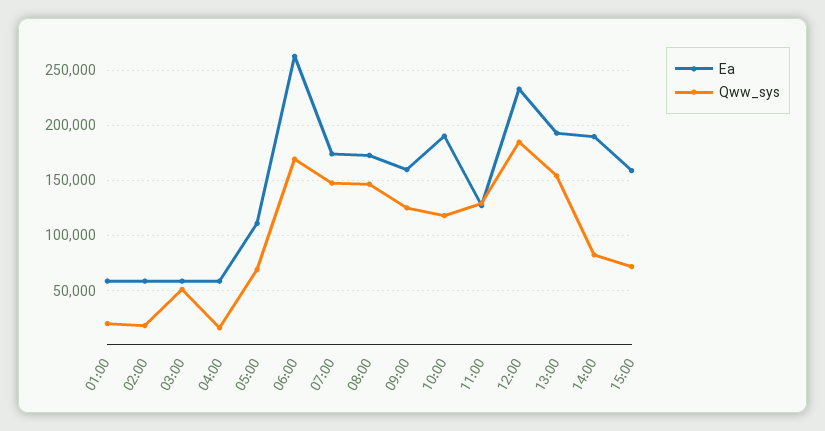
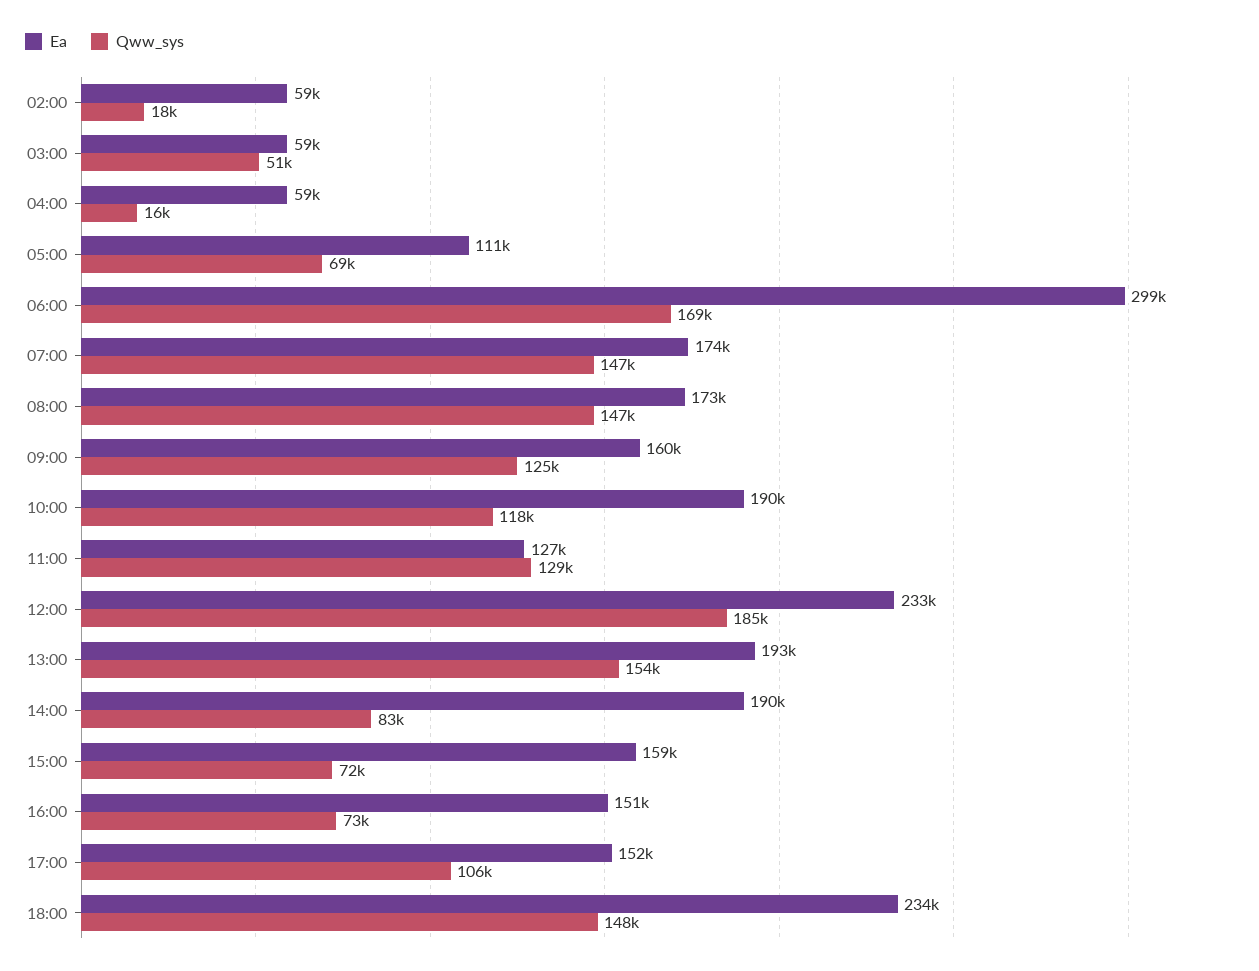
Ea, 01:00: 60000 -> none
Qww_sys, 01:00: 20000 -> none
Ea, 06:00: 260000 -> 299000
Ea, 16:00: none -> 151000
Qww_sys, 16:00: none -> 73000
Ea, 17:00: none -> 152000
Qww_sys, 17:00: none -> 106000
Ea, 18:00: none -> 234000
Qww_sys, 18:00: none -> 148000

